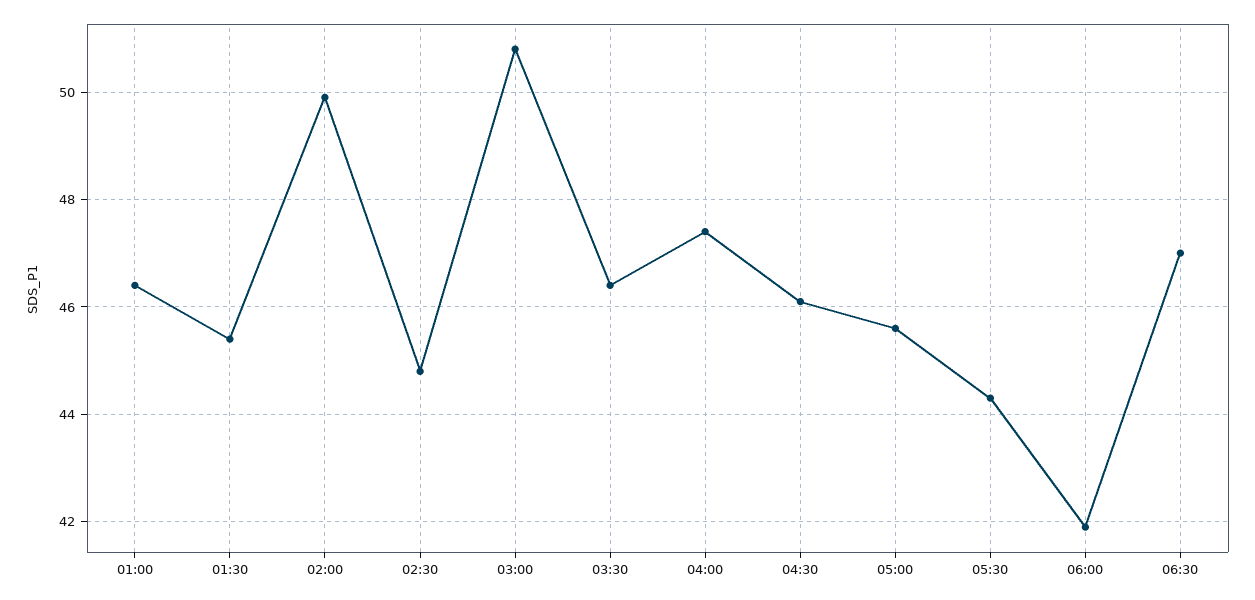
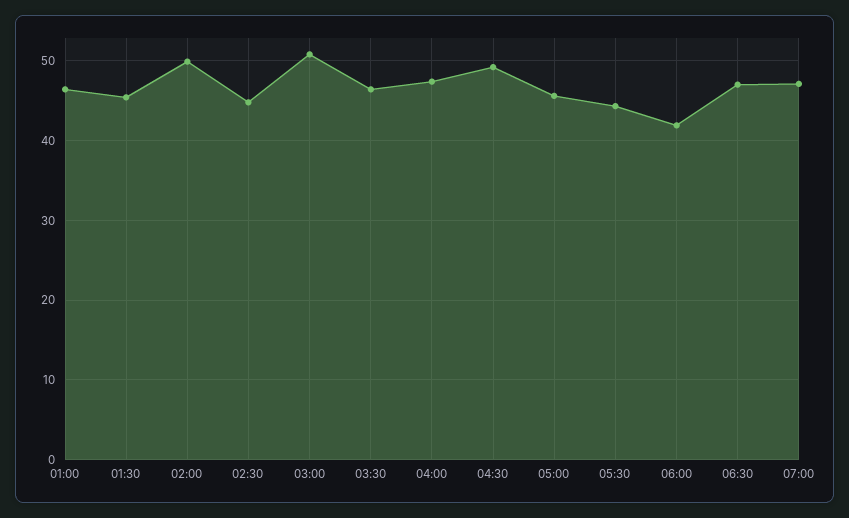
04:30: 46 -> 49
07:00: none -> 47

